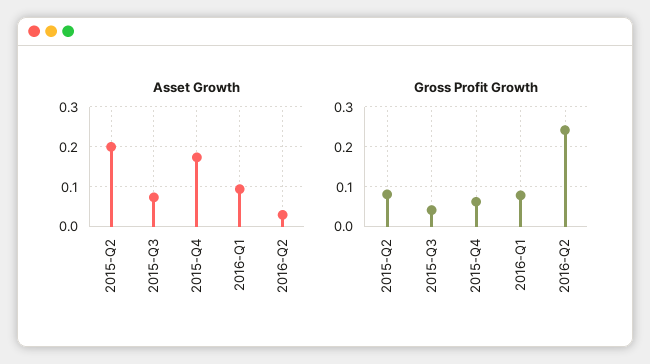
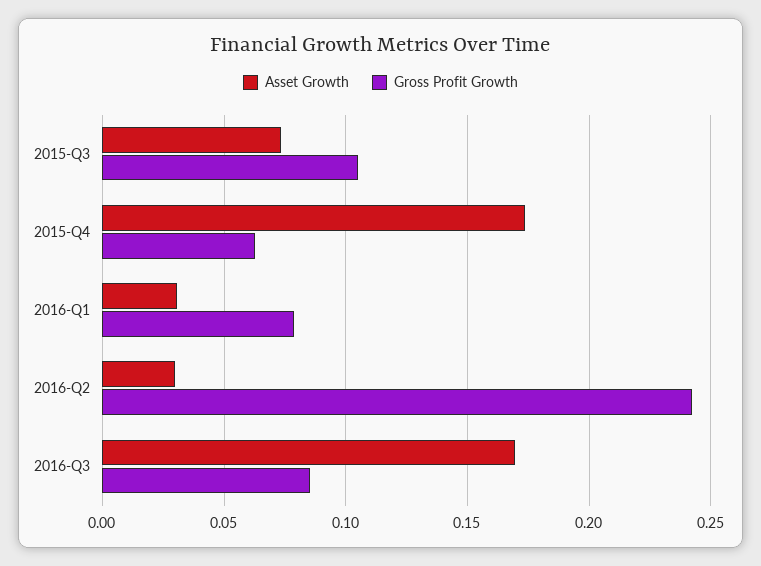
Asset Growth, 2015-Q2: 0.2 -> none
Asset Growth, 2016-Q1: 0.1 -> 0.03
Gross Profit Growth, 2015-Q2: 0.08 -> none
Gross Profit Growth, 2015-Q3: 0.04 -> 0.105
Asset Growth, 2016-Q3: none -> 0.17
Gross Profit Growth, 2016-Q3: none -> 0.085

